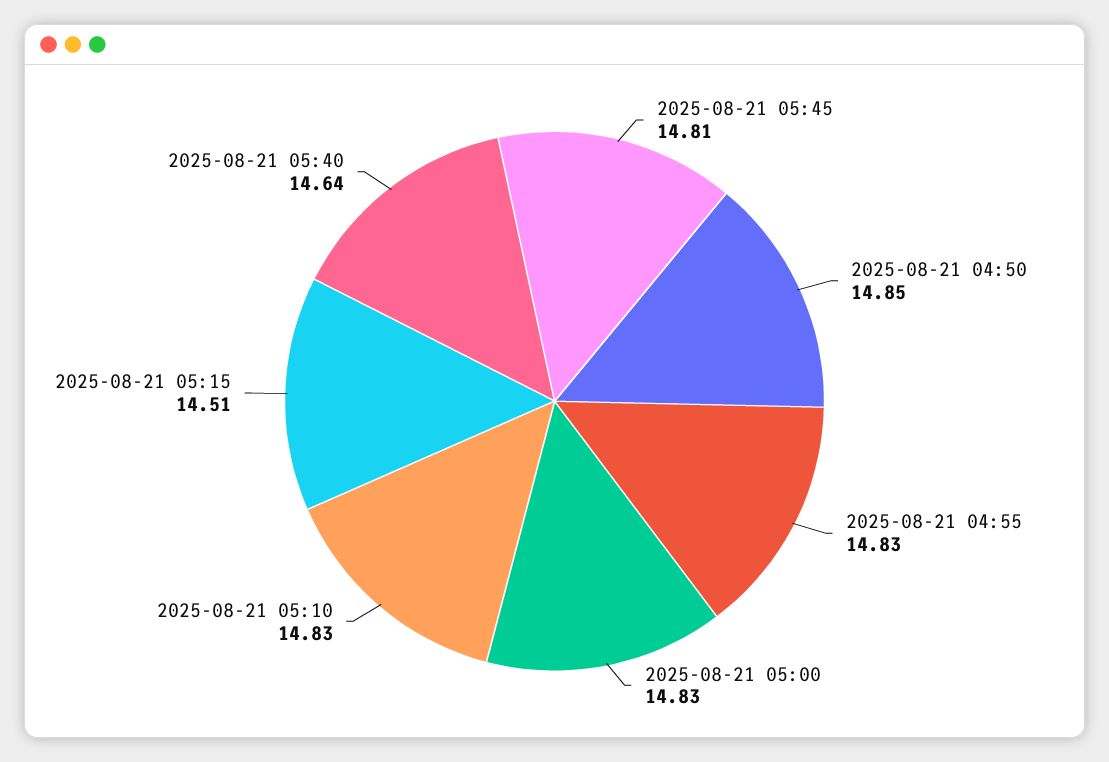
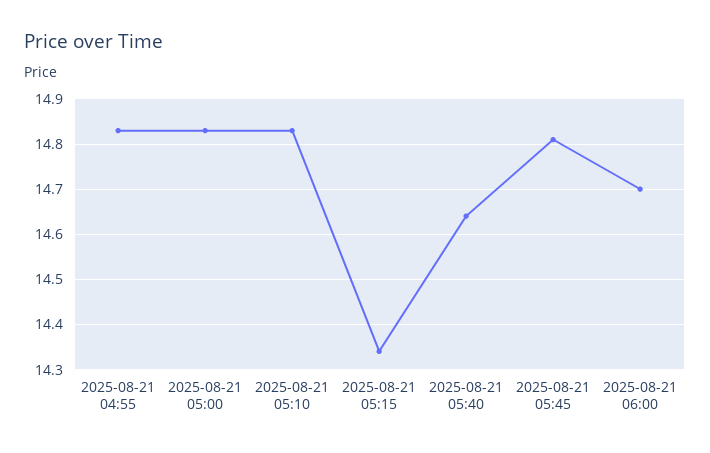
2025-08-21 04:50: 14.85 -> none
2025-08-21 05:15: 14.51 -> 14.35
2025-08-21 06:00: none -> 14.7

